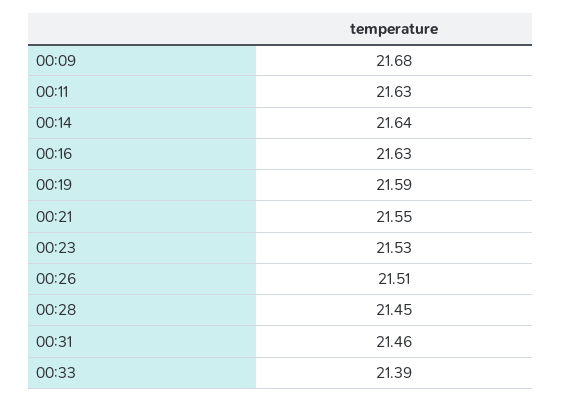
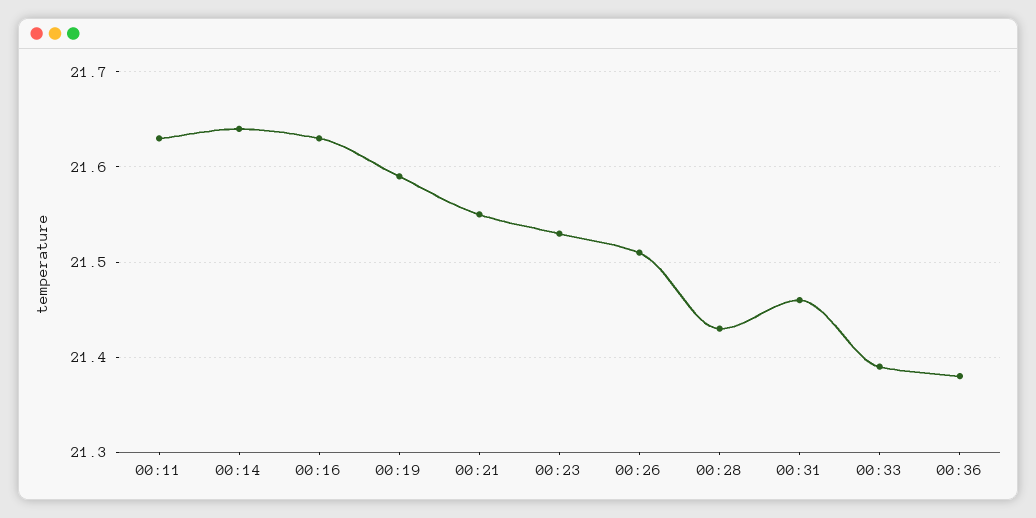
00:09: 21.68 -> none
00:28: 21.45 -> 21.43
00:36: none -> 21.38

